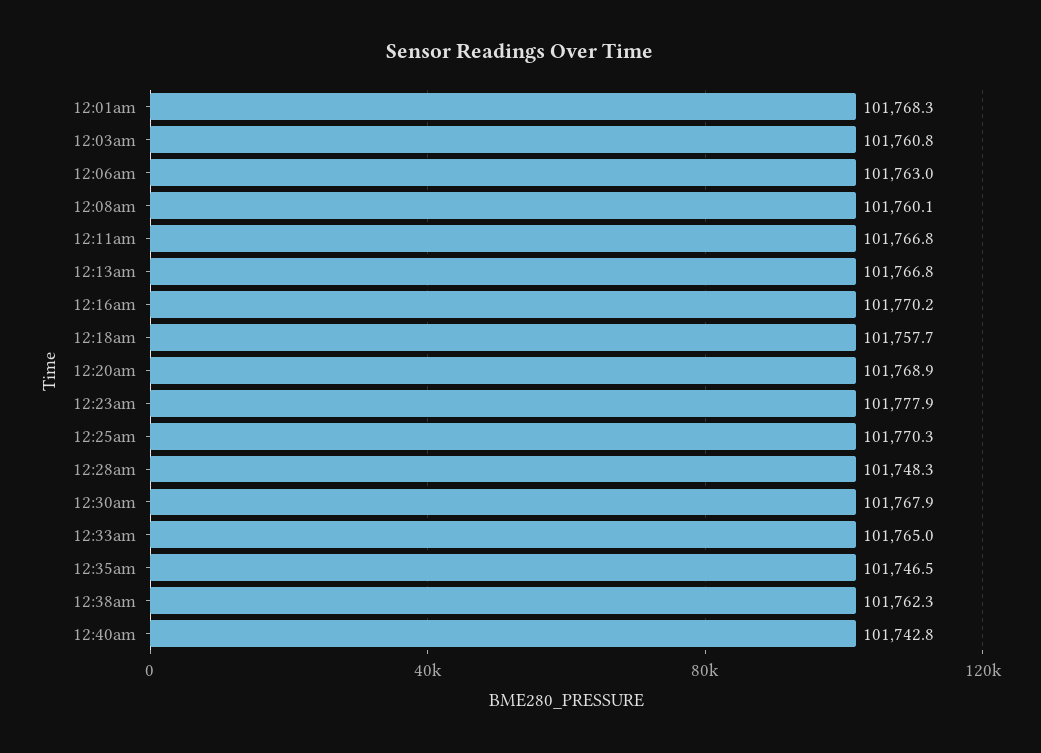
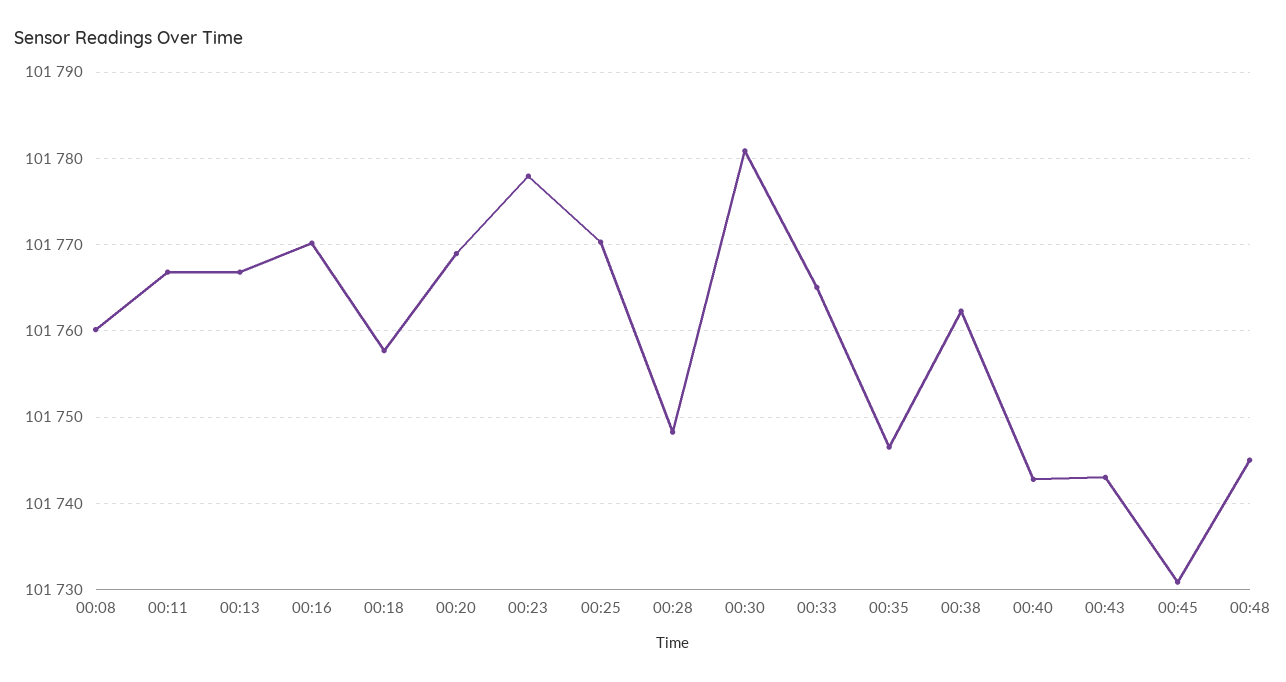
12:01am: 101768.3 -> none
12:03am: 101760.8 -> none
12:06am: 101763 -> none
12:30am: 101767.9 -> 101781
00:43: none -> 101743
00:45: none -> 101731
00:48: none -> 101745

